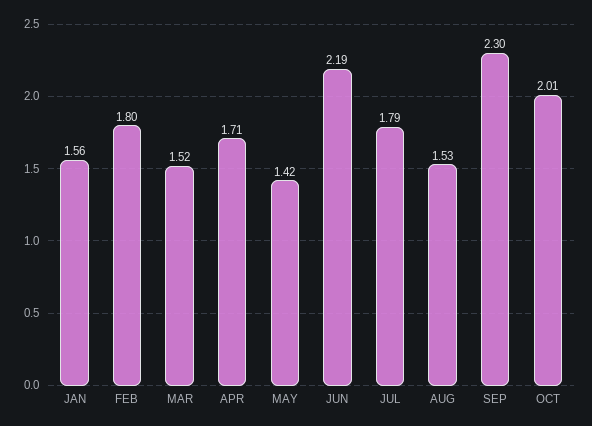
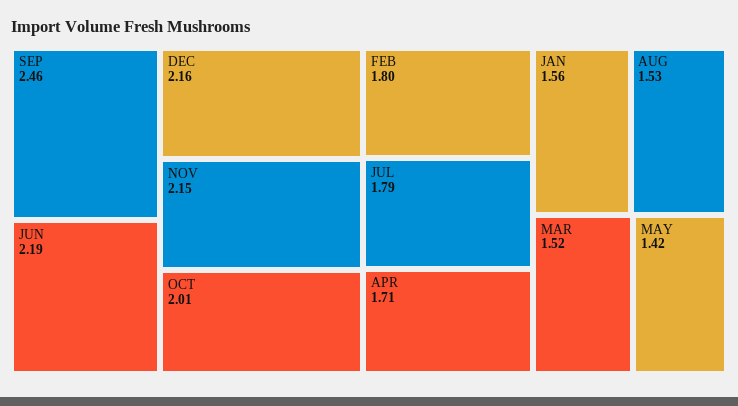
SEP: 2.3 -> 2.46
DEC: none -> 2.16
NOV: none -> 2.15

